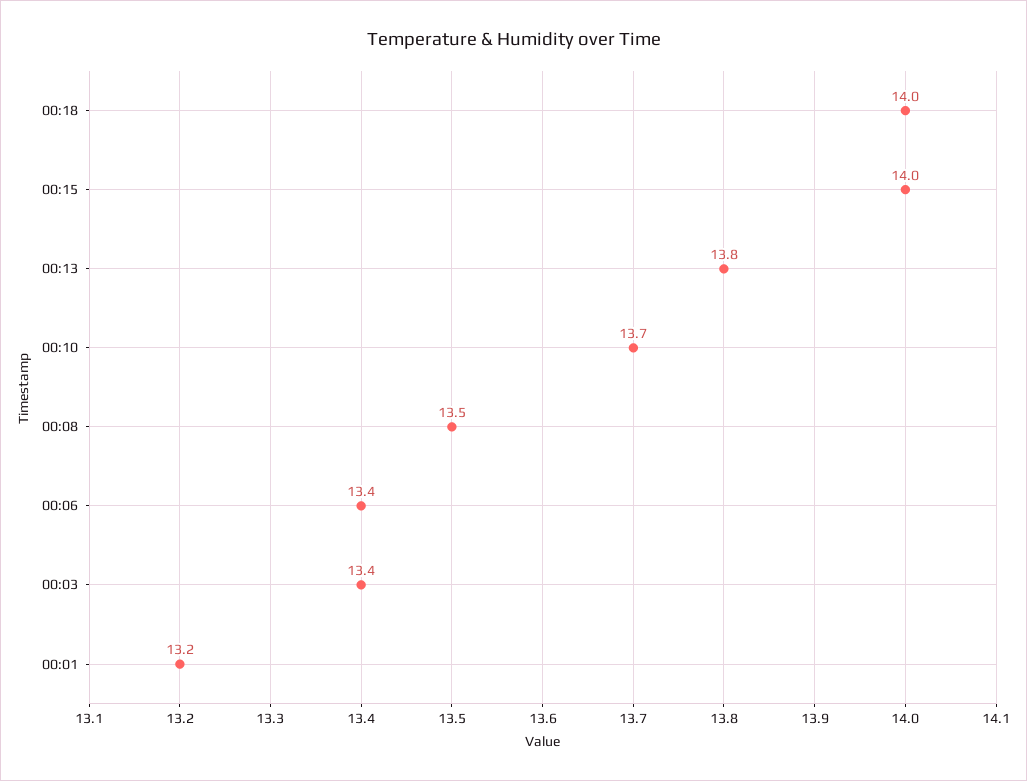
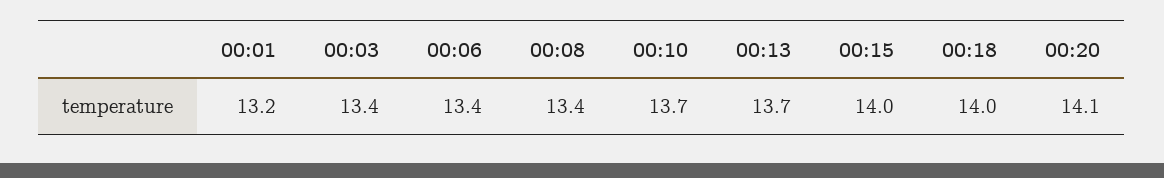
00:13: 13.8 -> 13.7
00:08: 13.5 -> 13.4
00:20: none -> 14.1

